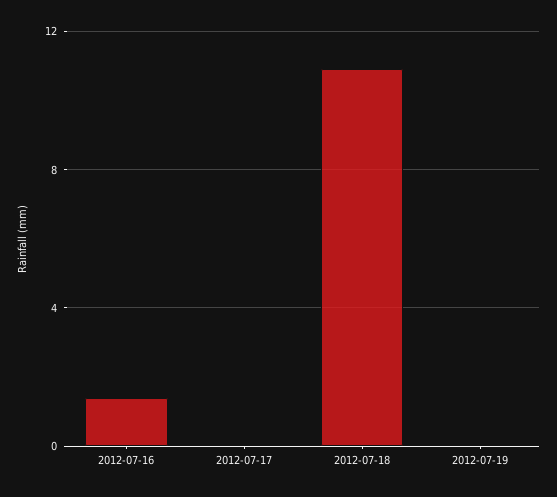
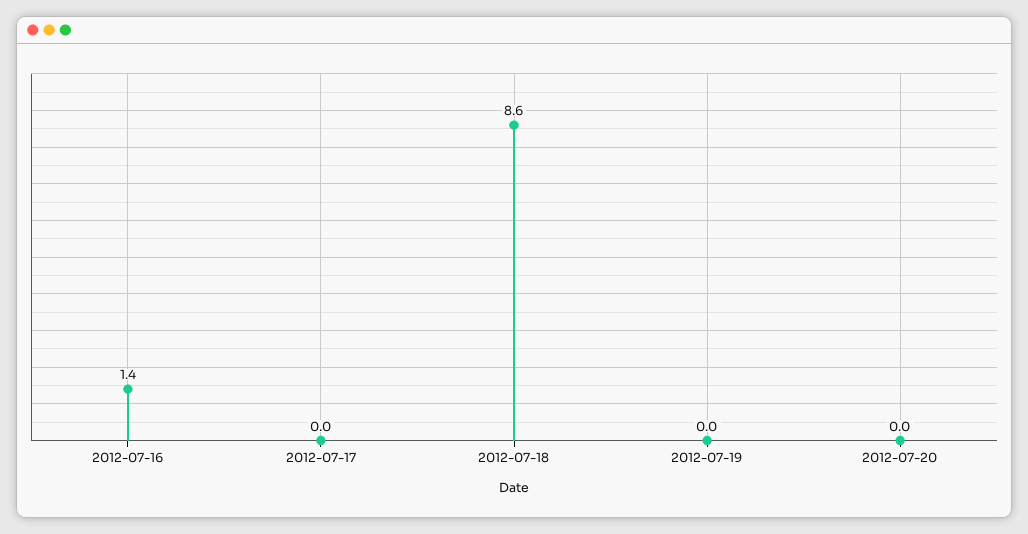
2012-07-18: 11 -> 8.6
2012-07-20: none -> 0

